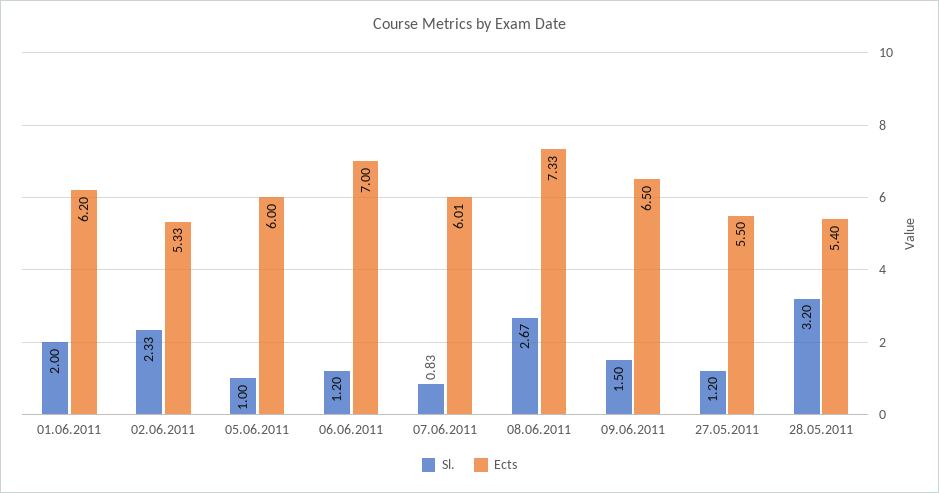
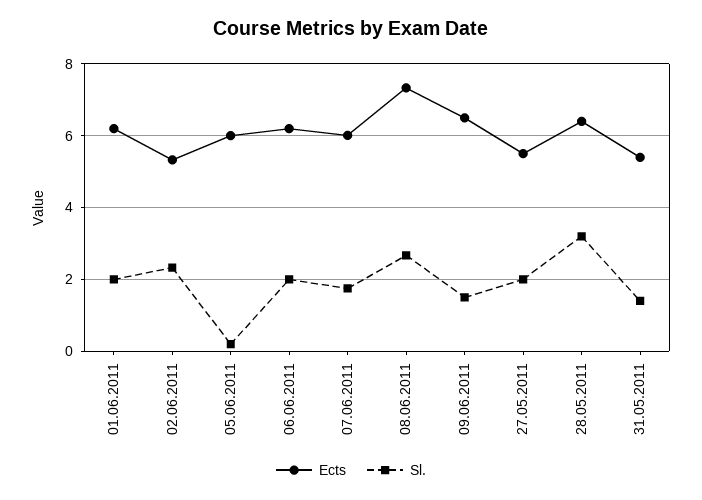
Sl., 05.06.2011: 1 -> 0.2
Sl., 06.06.2011: 1.2 -> 2
Ects, 06.06.2011: 7 -> 6.2
Sl., 07.06.2011: 0.83 -> 1.8
Sl., 27.05.2011: 1.2 -> 2
Ects, 28.05.2011: 5.4 -> 6.4
Ects, 31.05.2011: none -> 5.4
Sl., 31.05.2011: none -> 1.4

